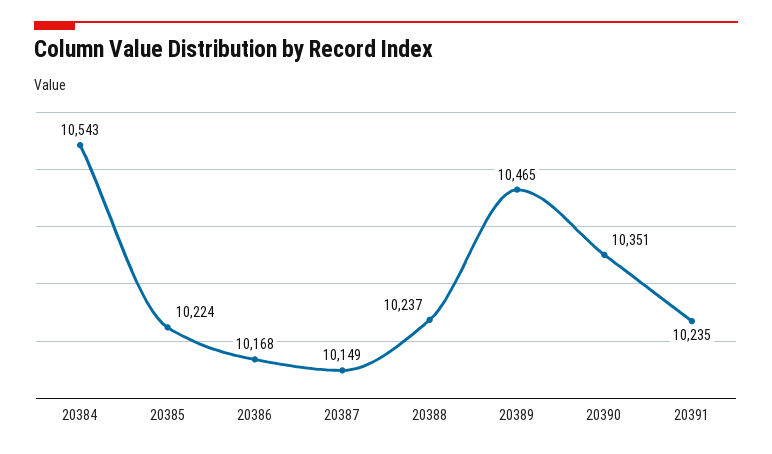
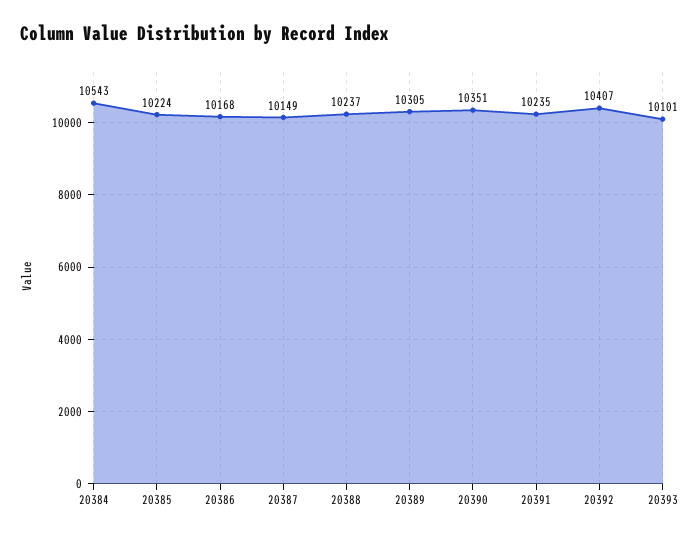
20389: 10465 -> 10305
20392: none -> 10407
20393: none -> 10101

